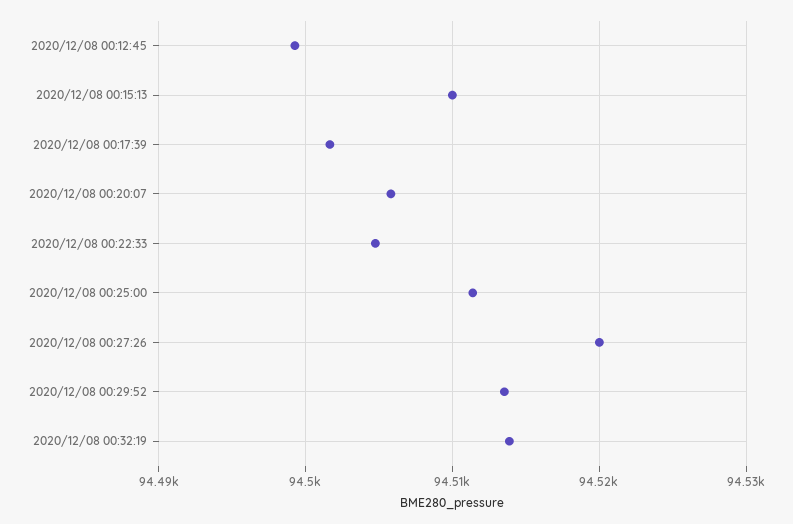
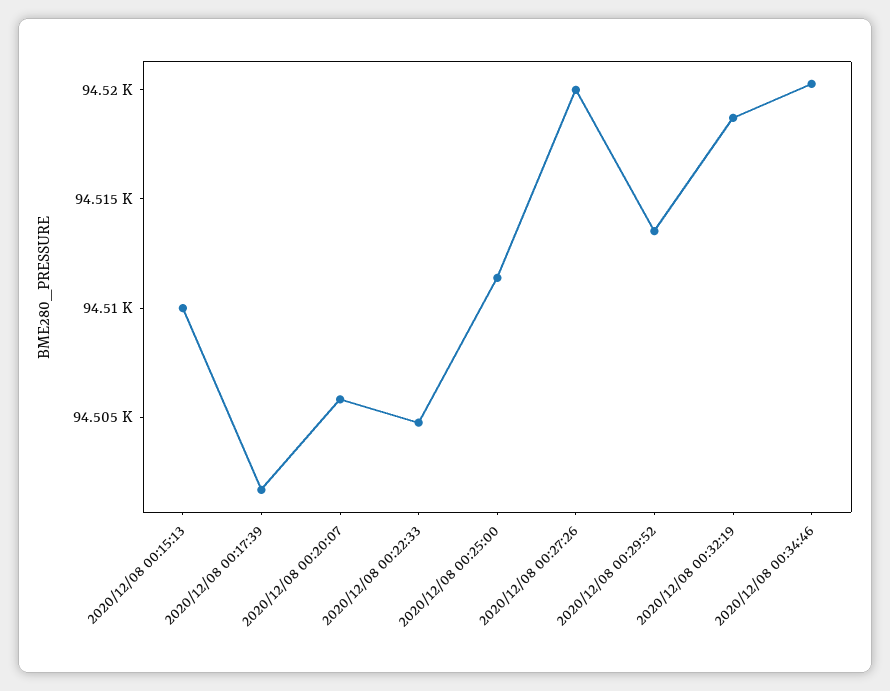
2020/12/08 00:12:45: 94499 -> none
2020/12/08 00:32:19: 94514 -> 94519
2020/12/08 00:34:46: none -> 94520

